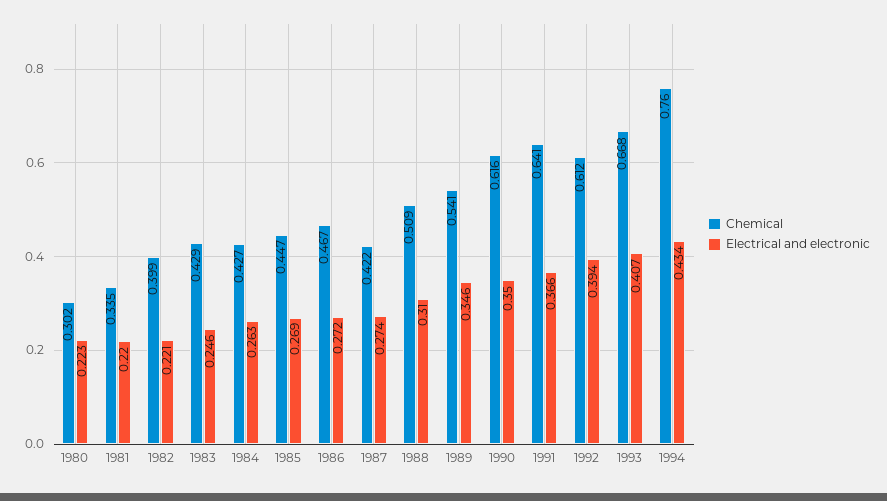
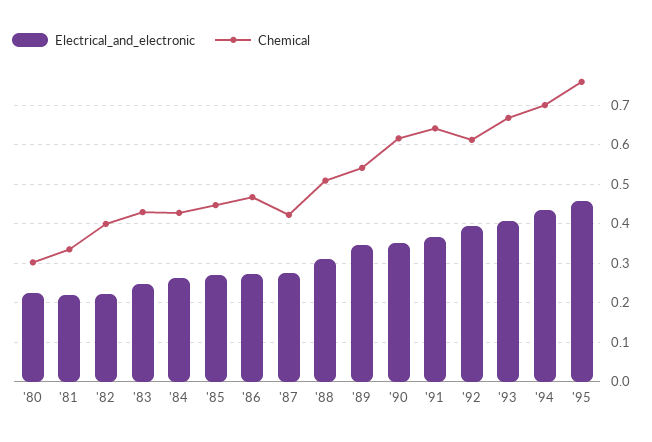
Chemical, 1994: 0.76 -> 0.7
Electrical and electronic, '95: none -> 0.46
Chemical, '95: none -> 0.76

